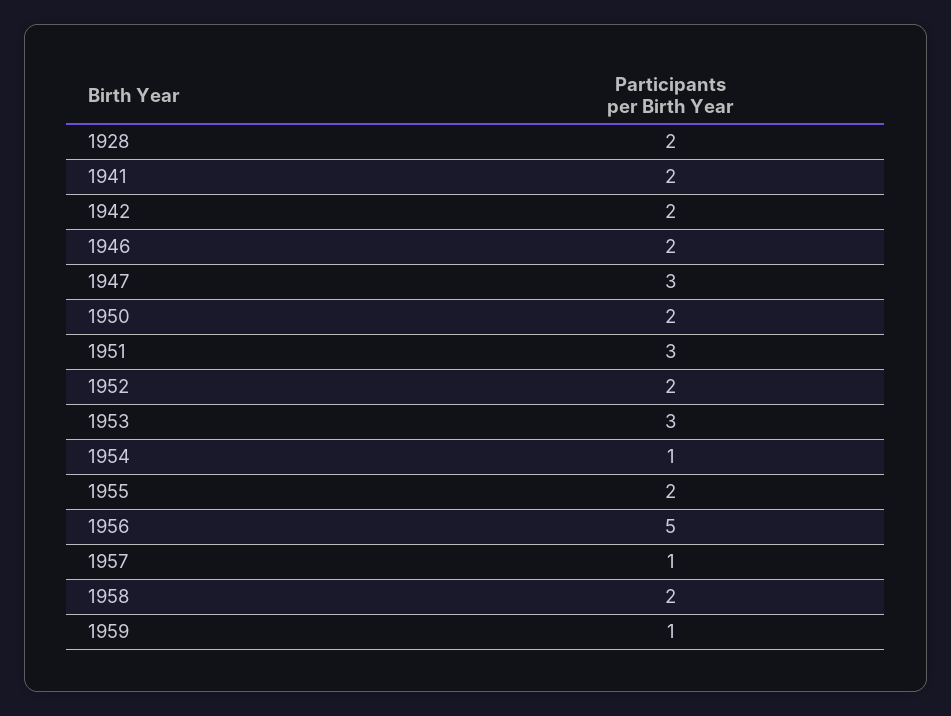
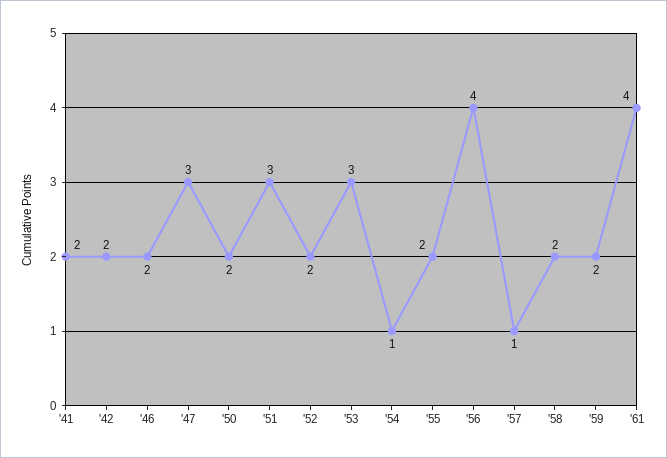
1928: 2 -> none
1956: 5 -> 4
1959: 1 -> 2
'61: none -> 4

